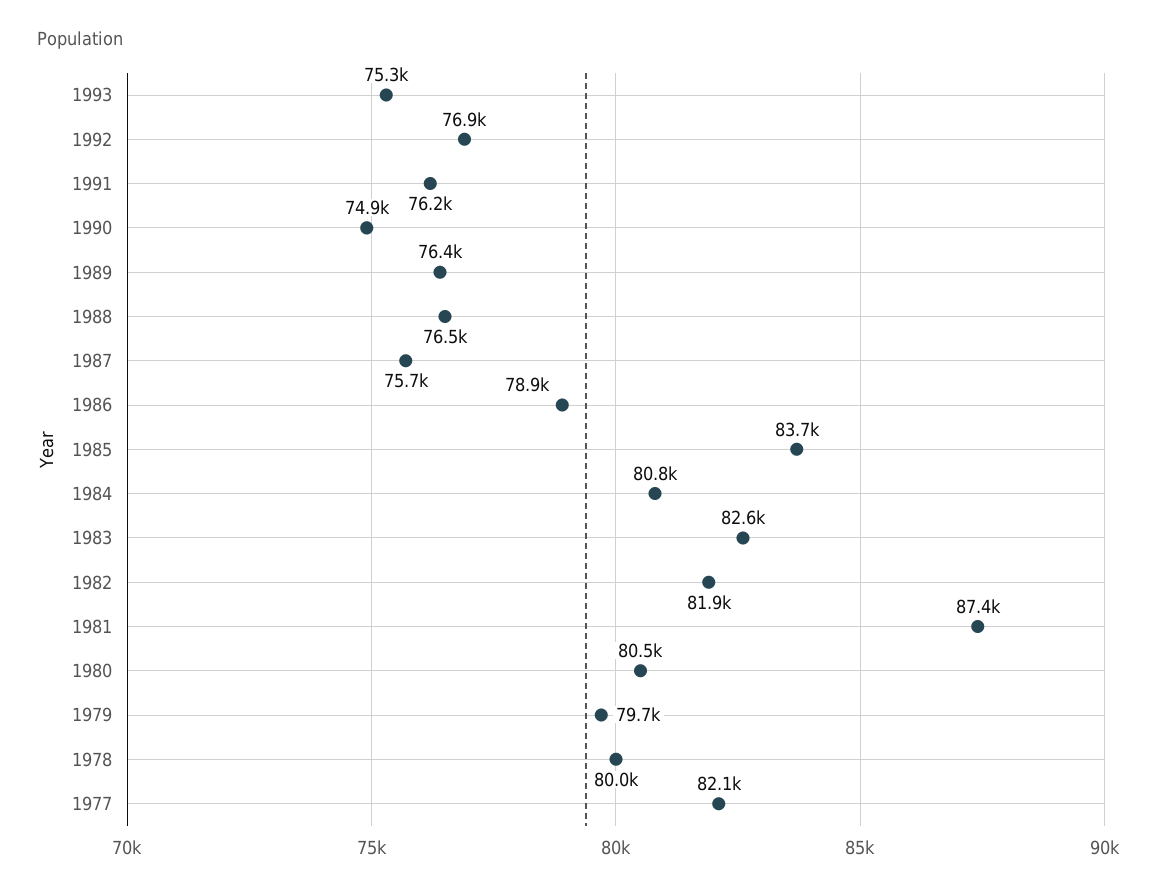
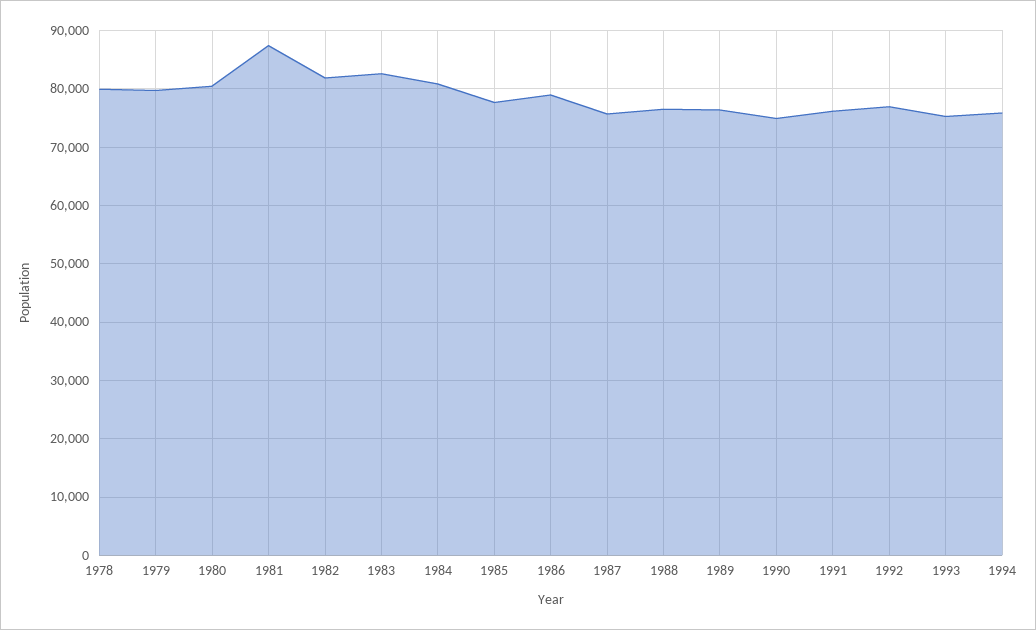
1985: 83700 -> 78000
1977: 82100 -> none
1994: none -> 76000

